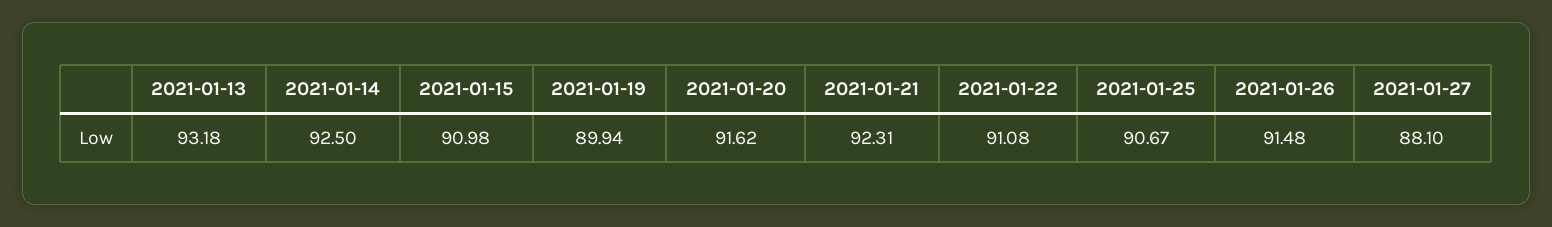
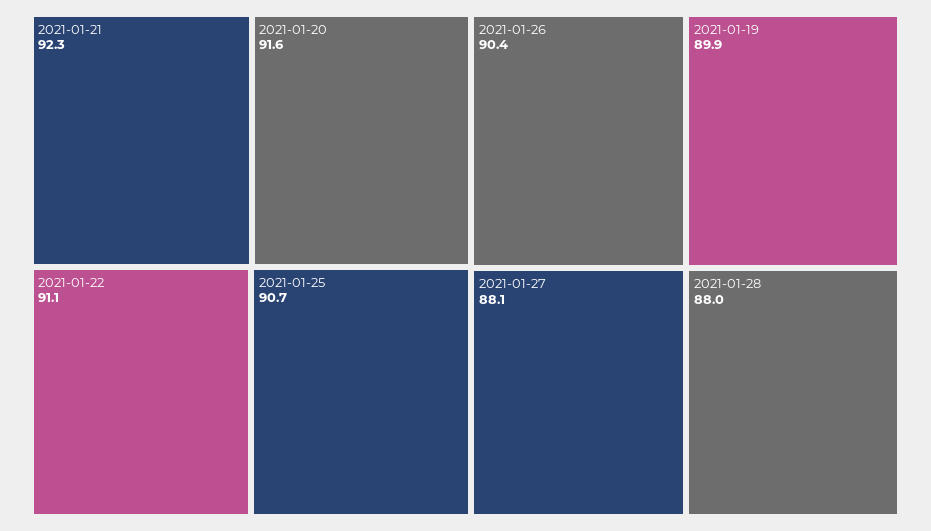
2021-01-13: 93.18 -> none
2021-01-14: 92.5 -> none
2021-01-15: 90.98 -> none
2021-01-26: 91.48 -> 90.4
2021-01-28: none -> 88

